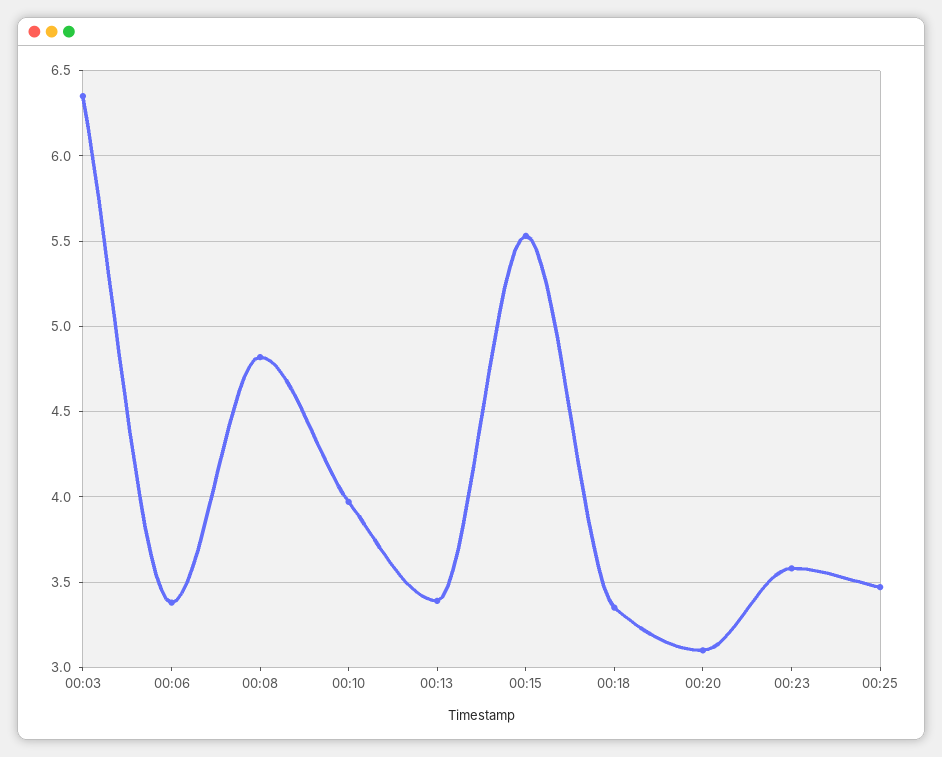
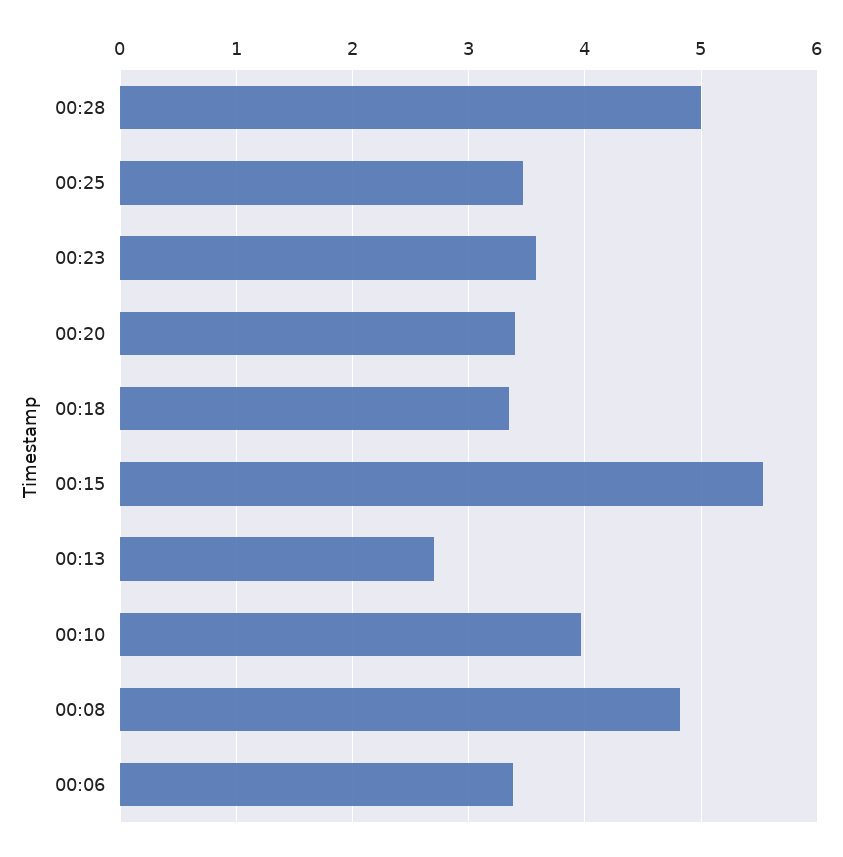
00:03: 6.35 -> none
00:13: 3.4 -> 2.7
00:20: 3.1 -> 3.4
00:28: none -> 5

